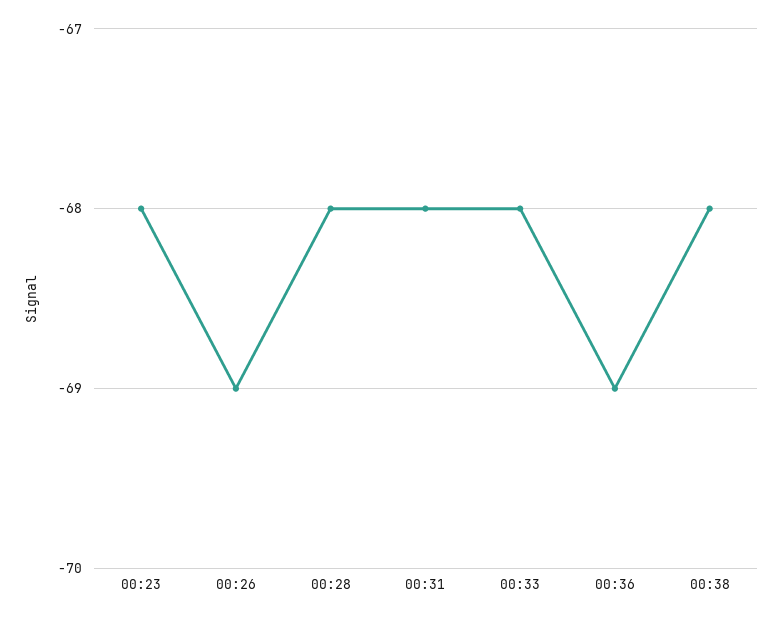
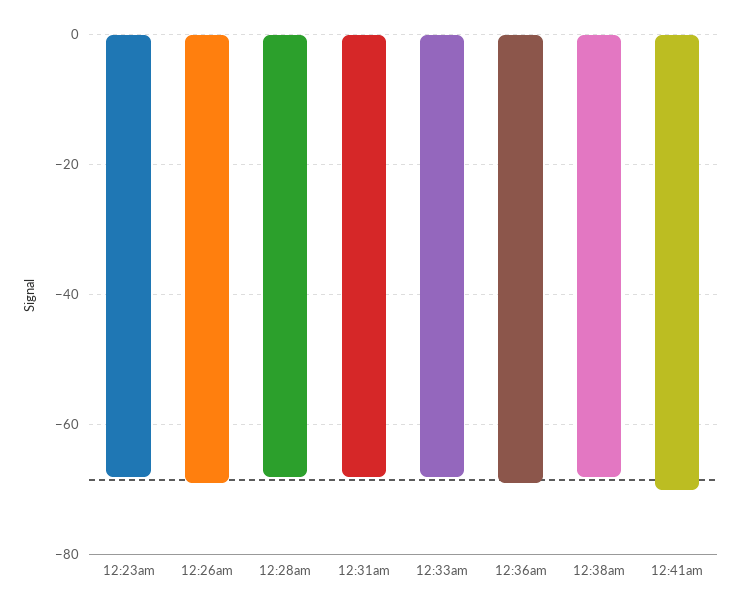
12:41am: none -> -70

